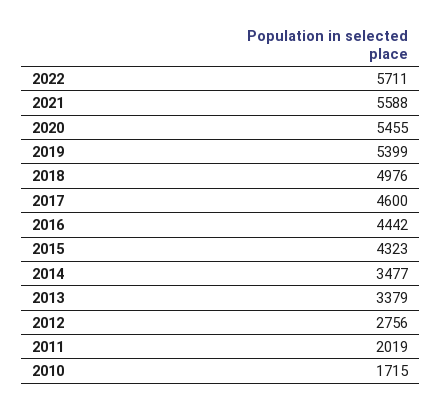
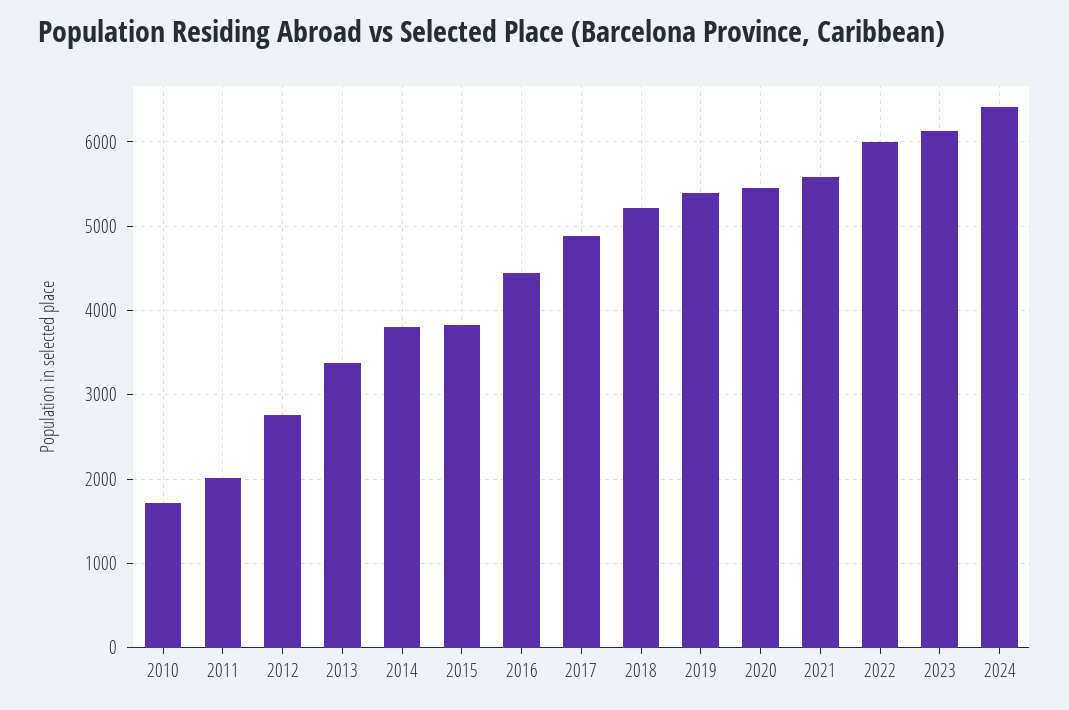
2022: 5711 -> 6000
2018: 4976 -> 5200
2017: 4600 -> 4900
2015: 4323 -> 3800
2014: 3477 -> 3800
2023: none -> 6100
2024: none -> 6400

